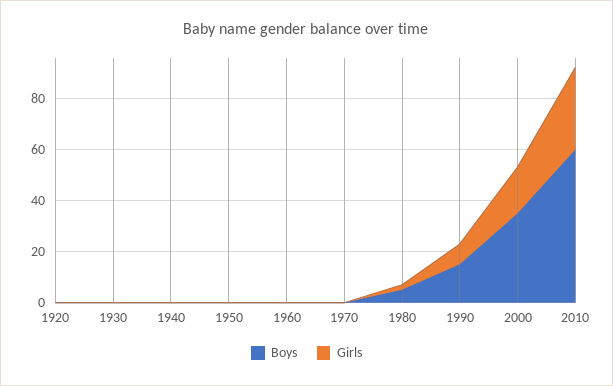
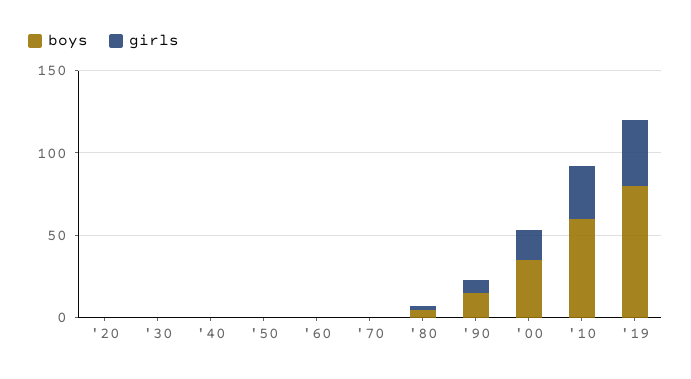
Boys, '19: none -> 80
Girls, '19: none -> 40

